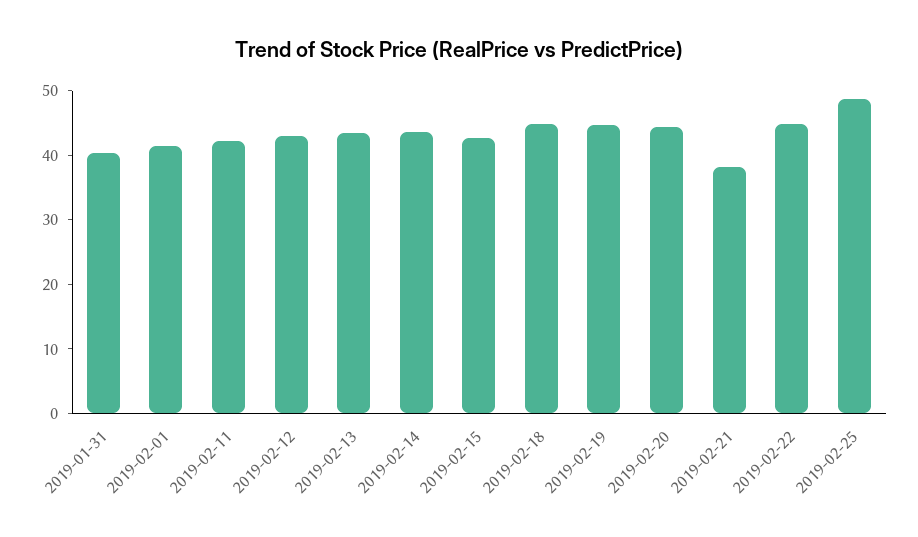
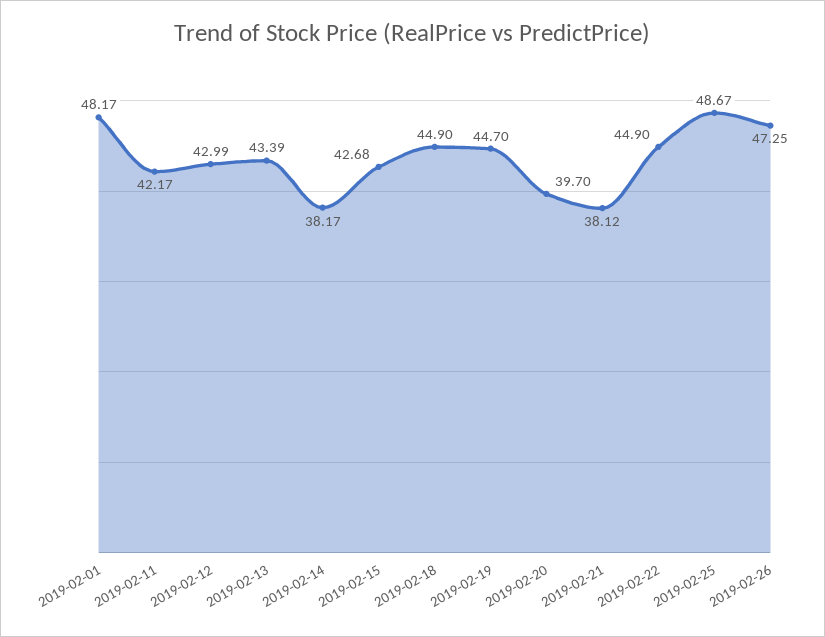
2019-01-31: 40 -> none
2019-02-01: 42 -> 48.17
2019-02-14: 44 -> 38.17
2019-02-20: 44 -> 39.7
2019-02-26: none -> 47.25

